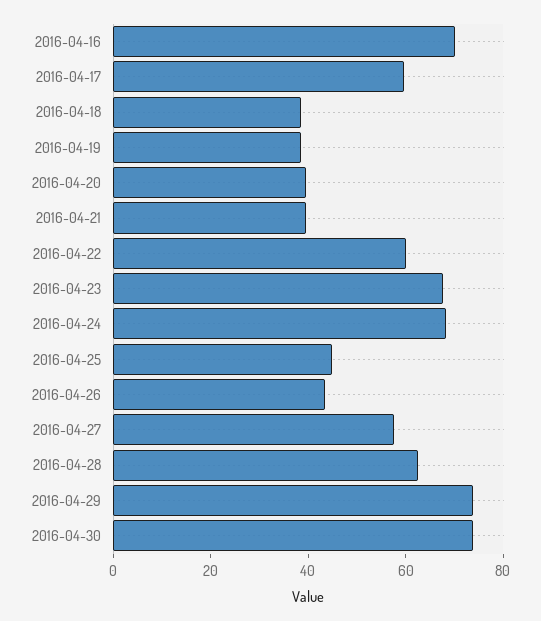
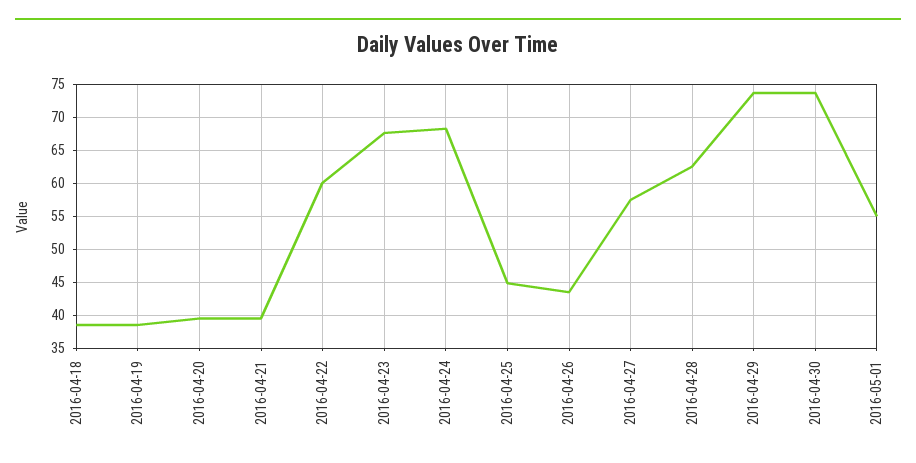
2016-04-16: 70 -> none
2016-04-17: 60 -> none
2016-05-01: none -> 55

